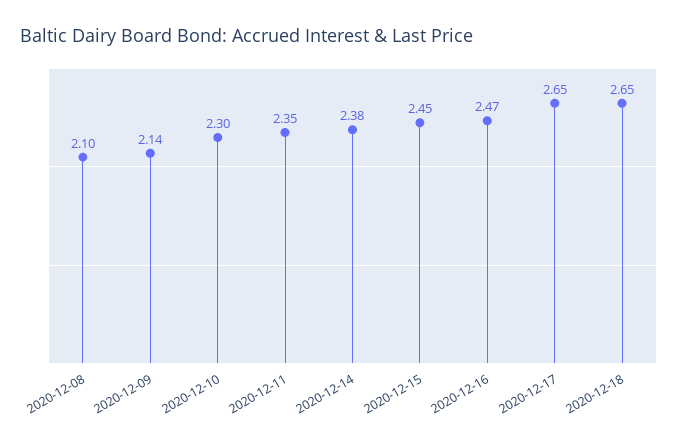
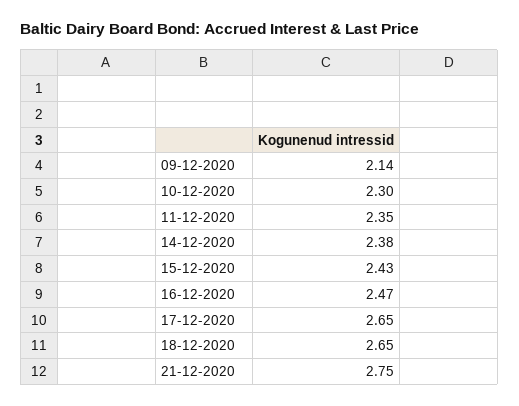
2020-12-08: 2.1 -> none
2020-12-15: 2.45 -> 2.43
21-12-2020: none -> 2.75

